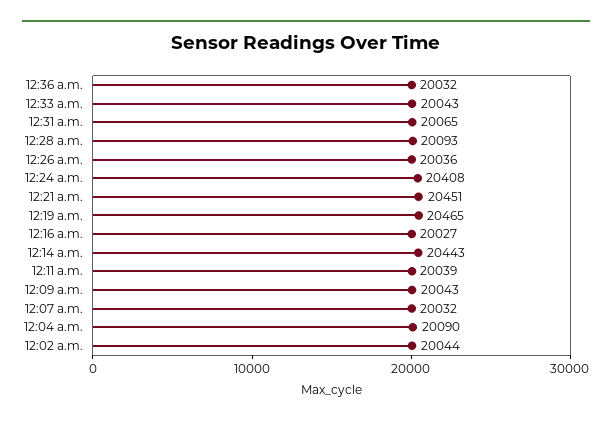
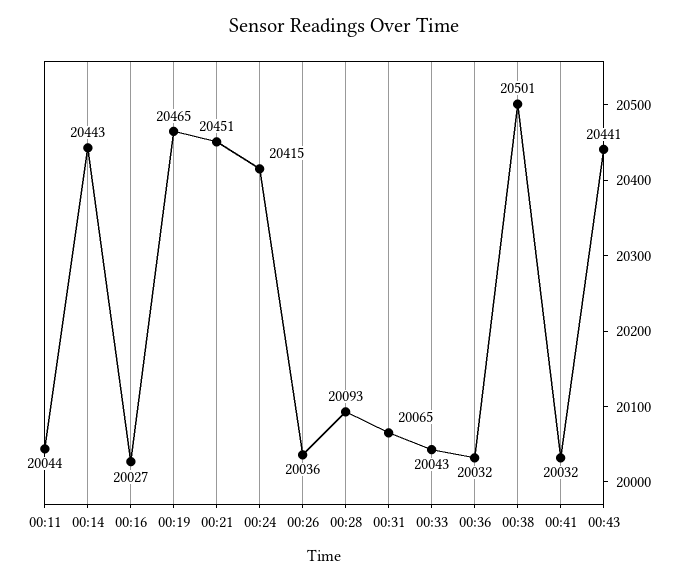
12:24 a.m.: 20408 -> 20415
12:11 a.m.: 20039 -> 20044
12:09 a.m.: 20043 -> none
12:07 a.m.: 20032 -> none
12:04 a.m.: 20090 -> none
12:02 a.m.: 20044 -> none
00:38: none -> 20501
00:41: none -> 20032
00:43: none -> 20441

